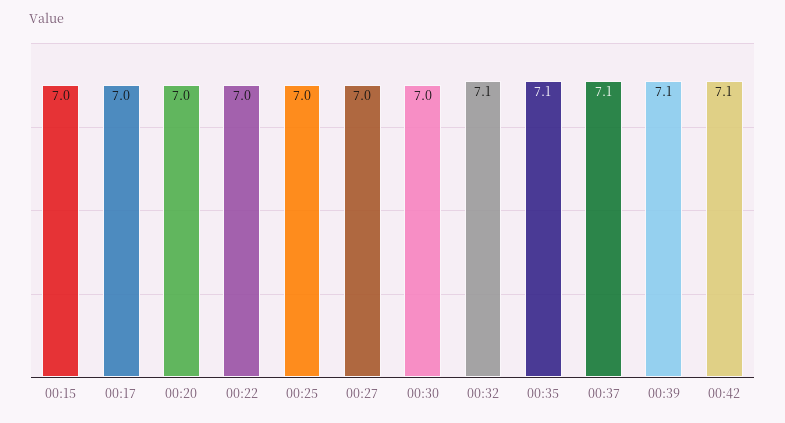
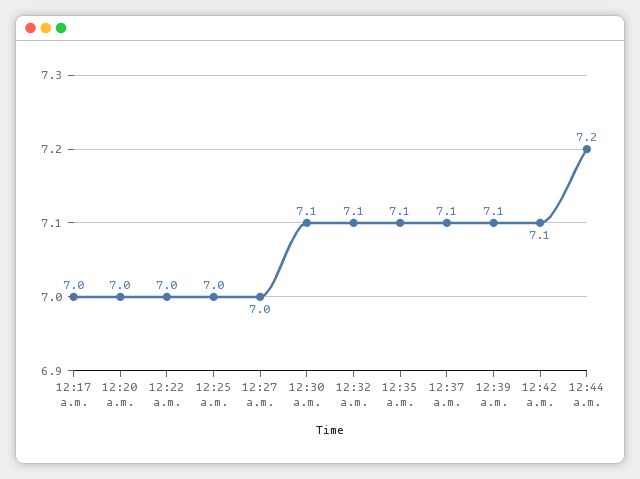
00:15: 7 -> none
00:30: 7 -> 7.1
12:44 a.m.: none -> 7.2

